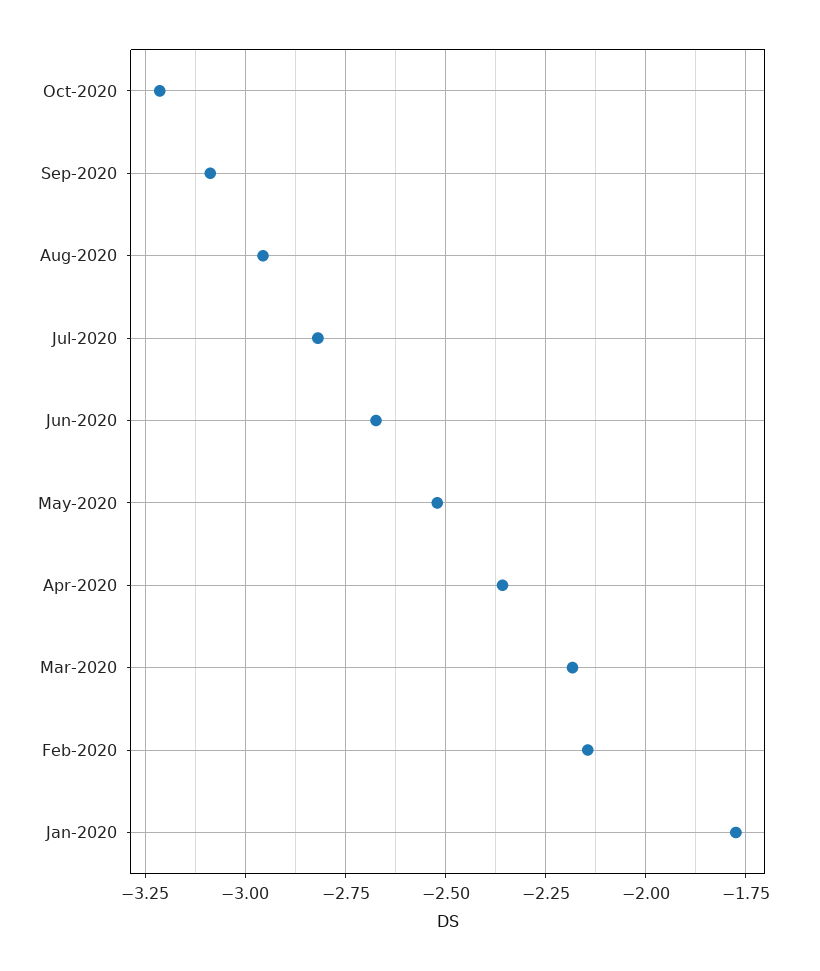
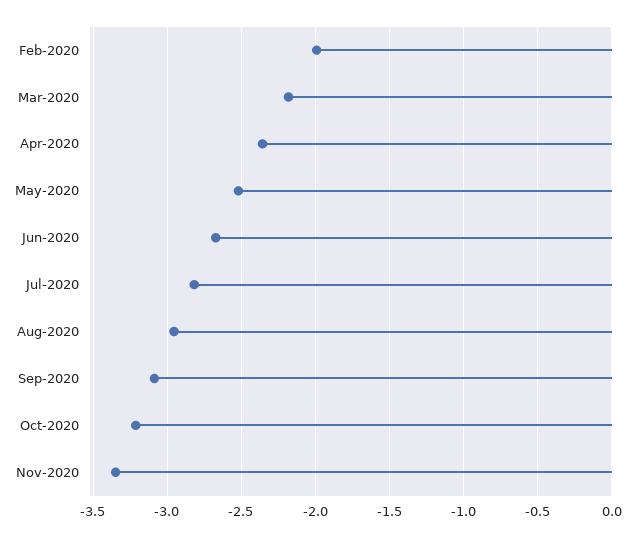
Feb-2020: -2.15 -> -2
Jan-2020: -1.775 -> none
Nov-2020: none -> -3.35

